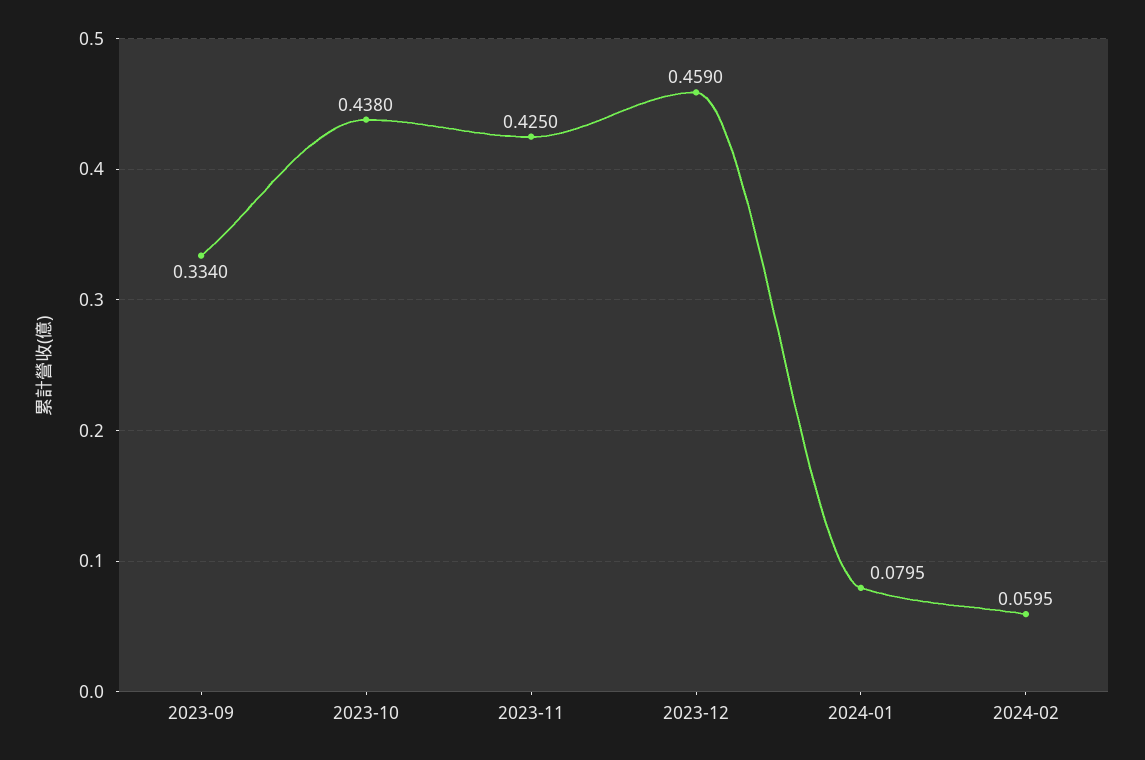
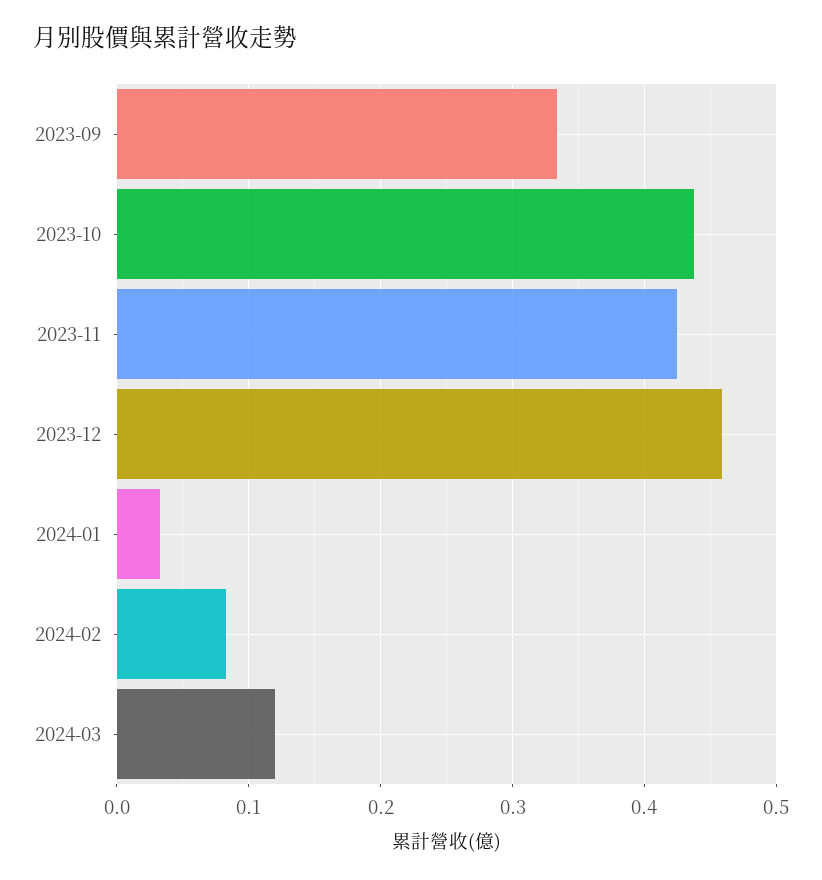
2024-01: 0.0795 -> 0.03
2024-02: 0.0595 -> 0.08
2024-03: none -> 0.12

